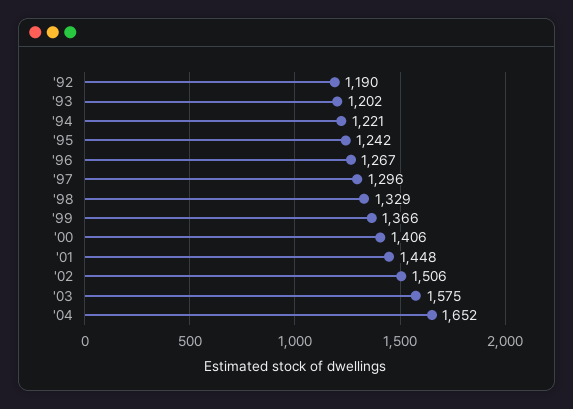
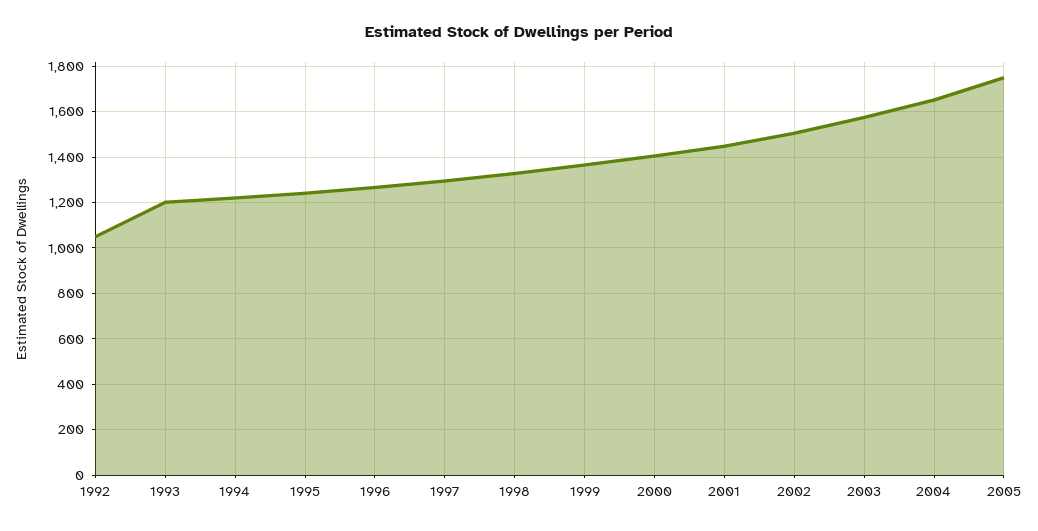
'92: 1190 -> 1050
2005: none -> 1750

